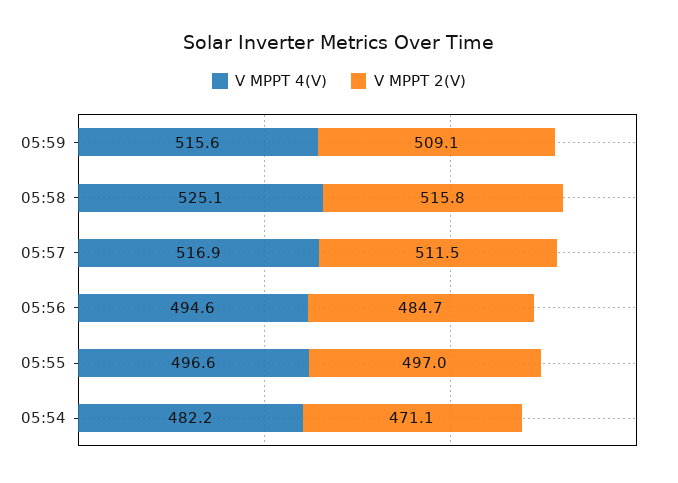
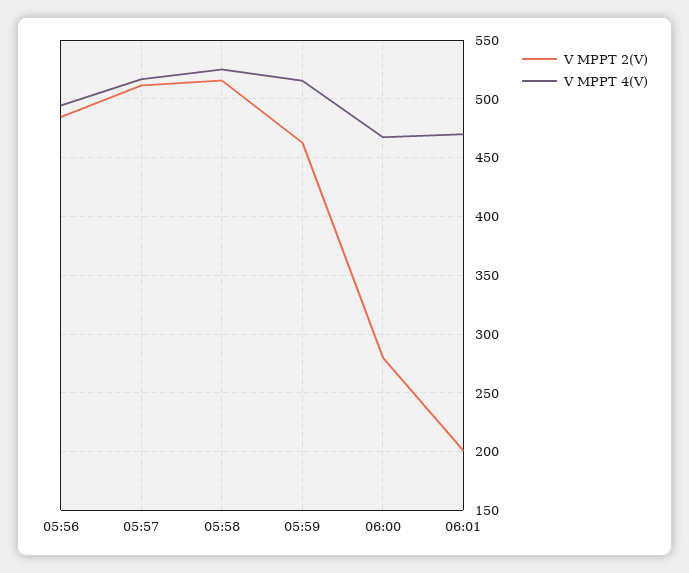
V MPPT 2(V), 05:59: 509.1 -> 460
V MPPT 4(V), 05:55: 496.6 -> none
V MPPT 2(V), 05:55: 497 -> none
V MPPT 4(V), 05:54: 482.2 -> none
V MPPT 2(V), 05:54: 471.1 -> none
V MPPT 2(V), 06:00: none -> 280
V MPPT 4(V), 06:00: none -> 470
V MPPT 2(V), 06:01: none -> 200
V MPPT 4(V), 06:01: none -> 470

